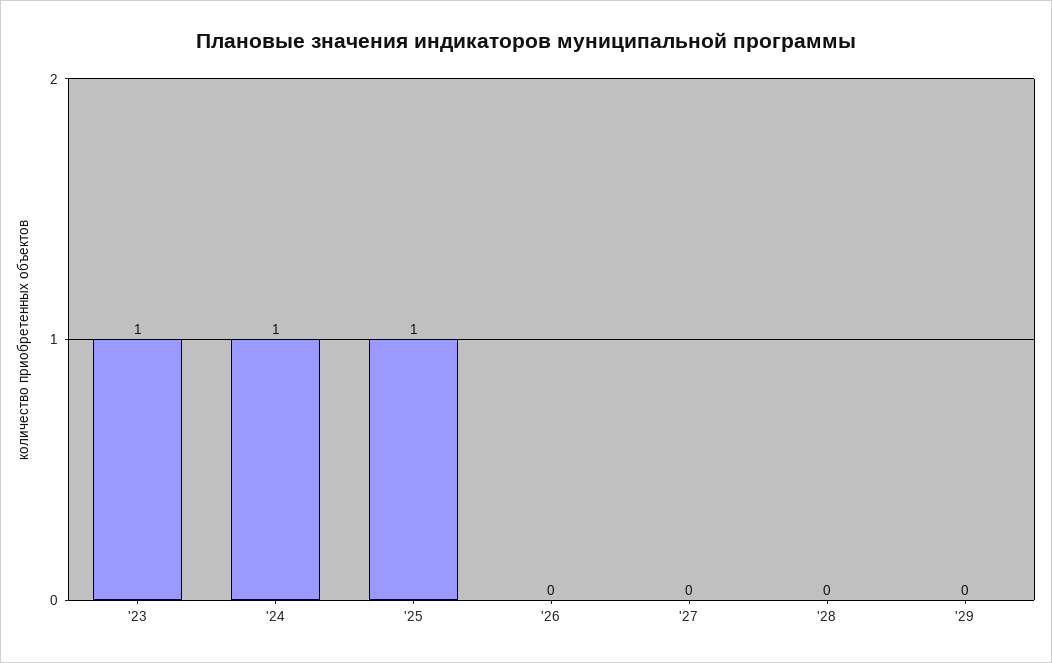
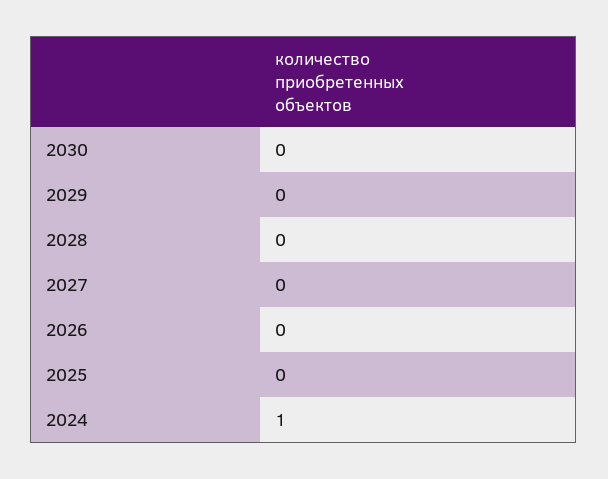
'23: 1 -> none
'25: 1 -> 0
2030: none -> 0

